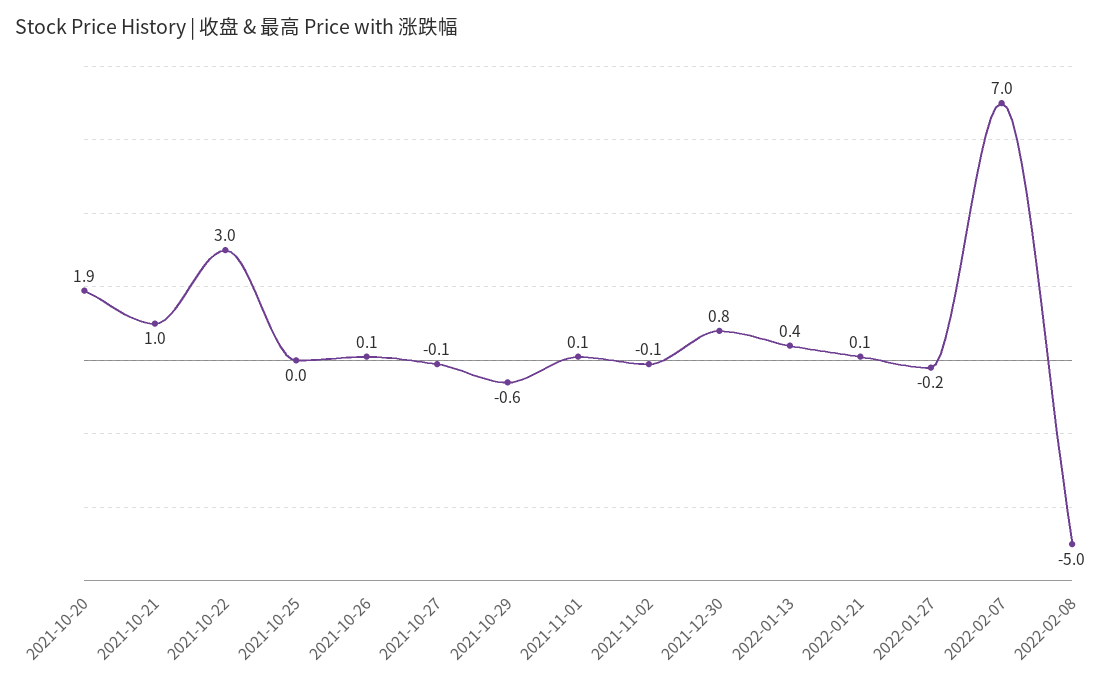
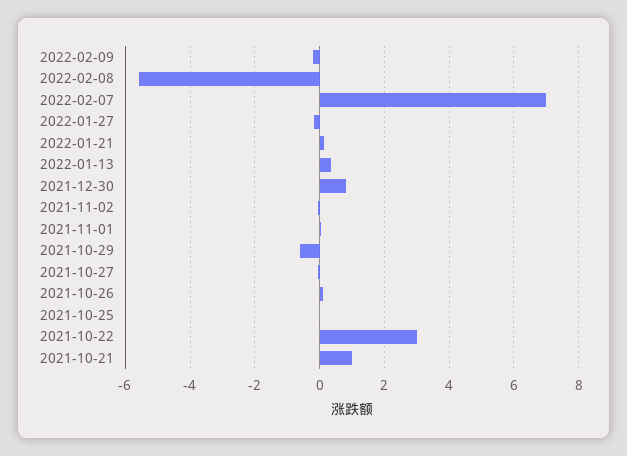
2021-10-20: 1.9 -> none
2022-02-08: -5 -> -5.6
2022-02-09: none -> -0.2

